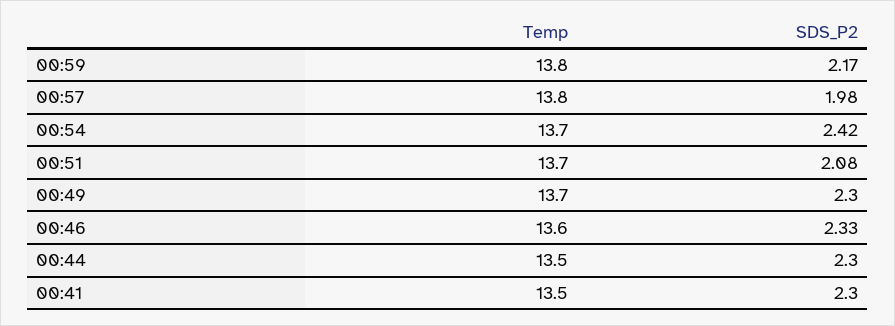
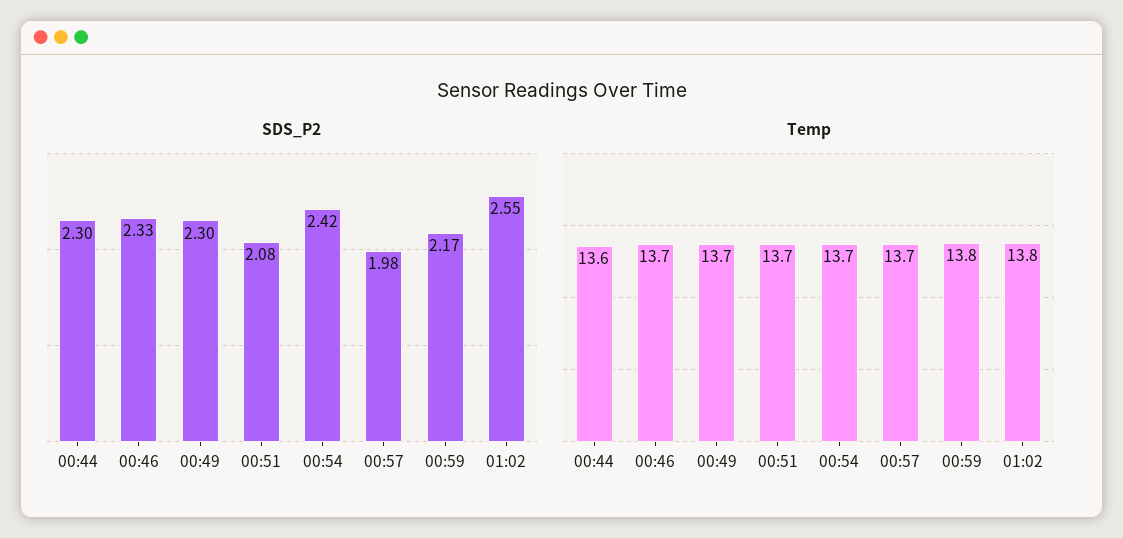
Temp, 00:57: 13.8 -> 13.7
Temp, 00:46: 13.6 -> 13.7
Temp, 00:44: 13.5 -> 13.6
Temp, 00:41: 13.5 -> none
SDS_P2, 00:41: 2.3 -> none
SDS_P2, 01:02: none -> 2.55
Temp, 01:02: none -> 13.8

